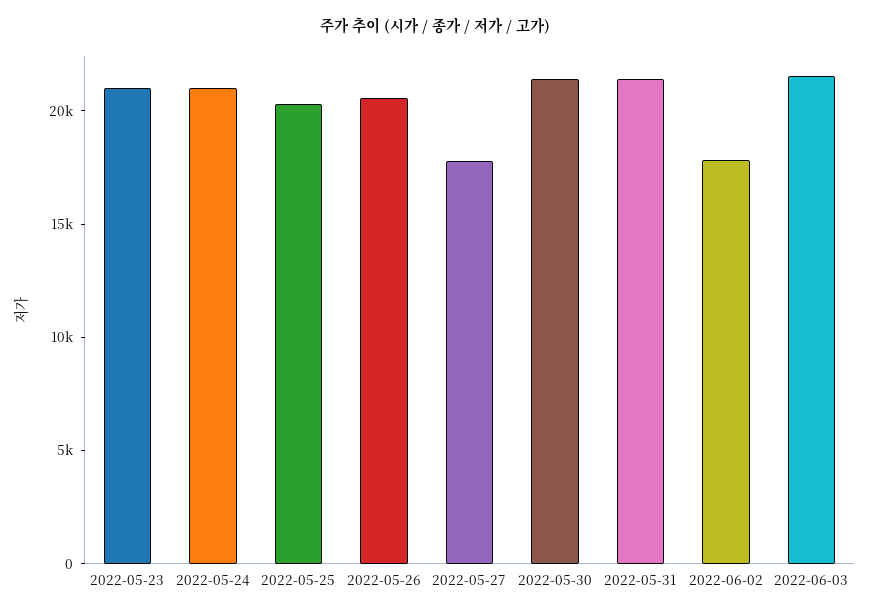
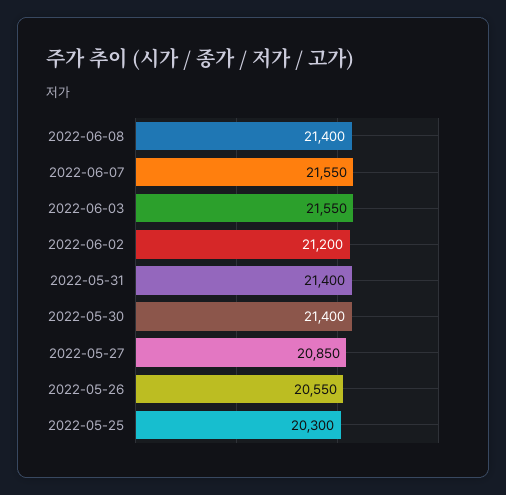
2022-05-23: 21000 -> none
2022-05-24: 21000 -> none
2022-05-27: 18000 -> 20850
2022-06-02: 18000 -> 21200
2022-06-08: none -> 21400
2022-06-07: none -> 21550

